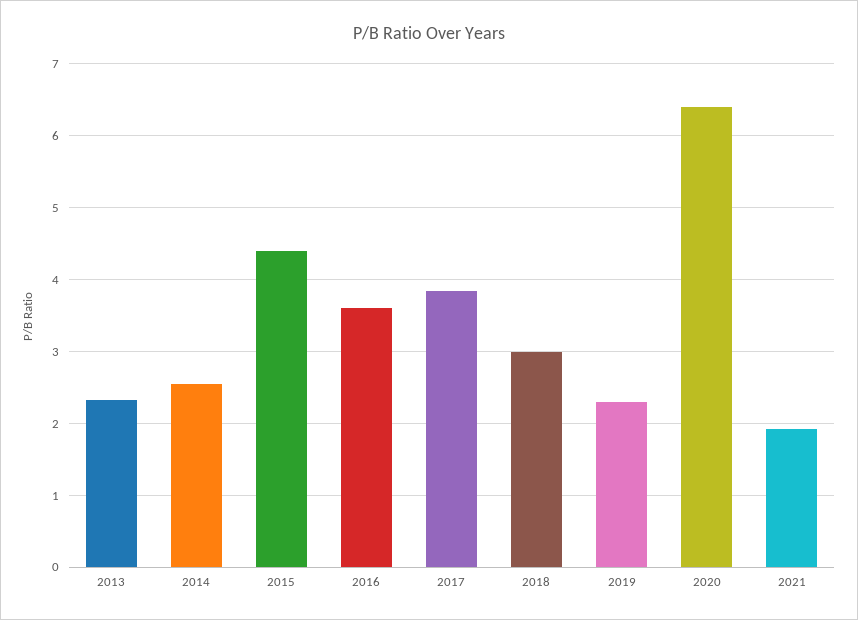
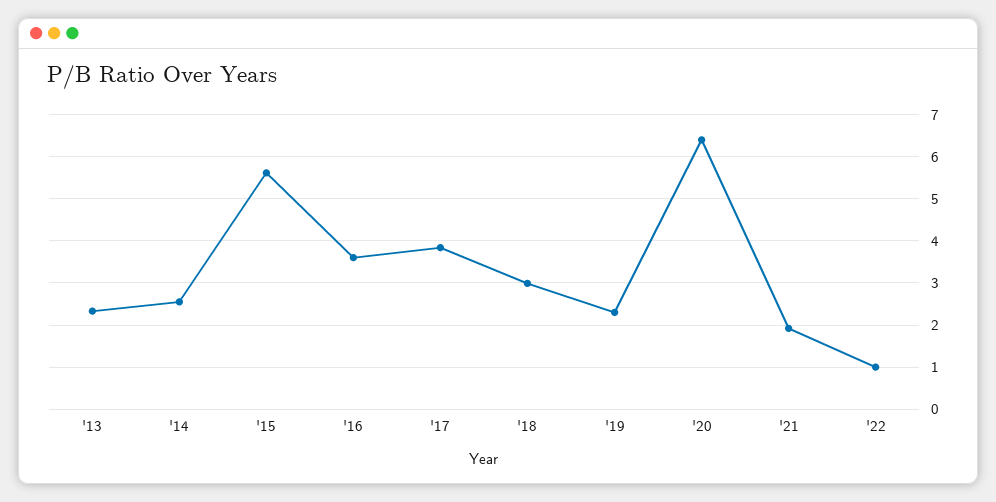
2015: 4.4 -> 5.6
'22: none -> 1

